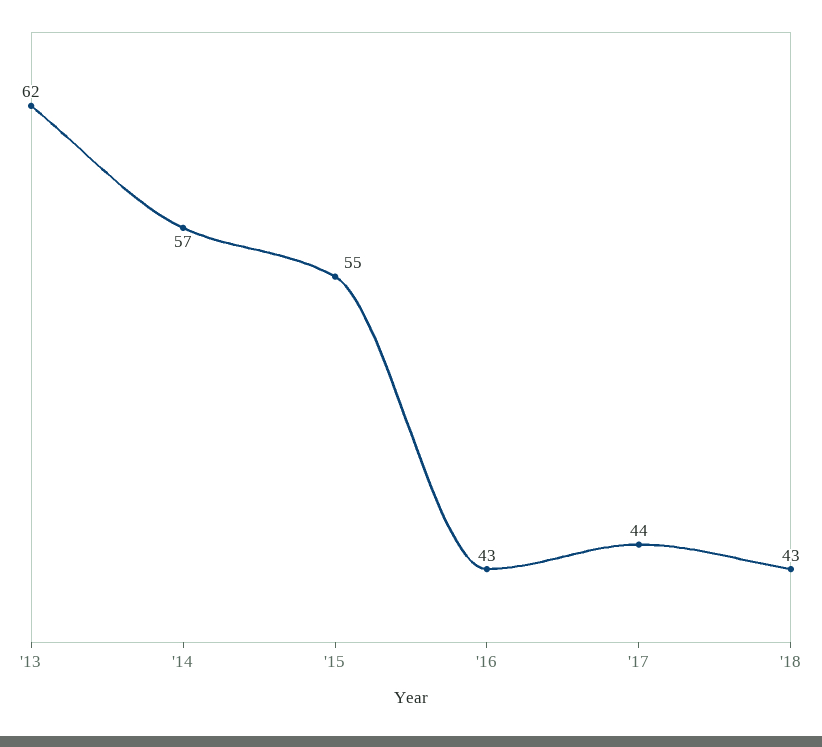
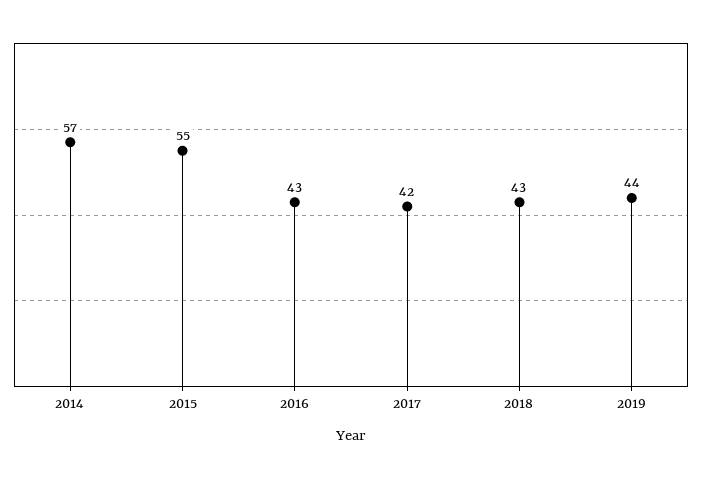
'13: 62 -> none
'17: 44 -> 42
2019: none -> 44

